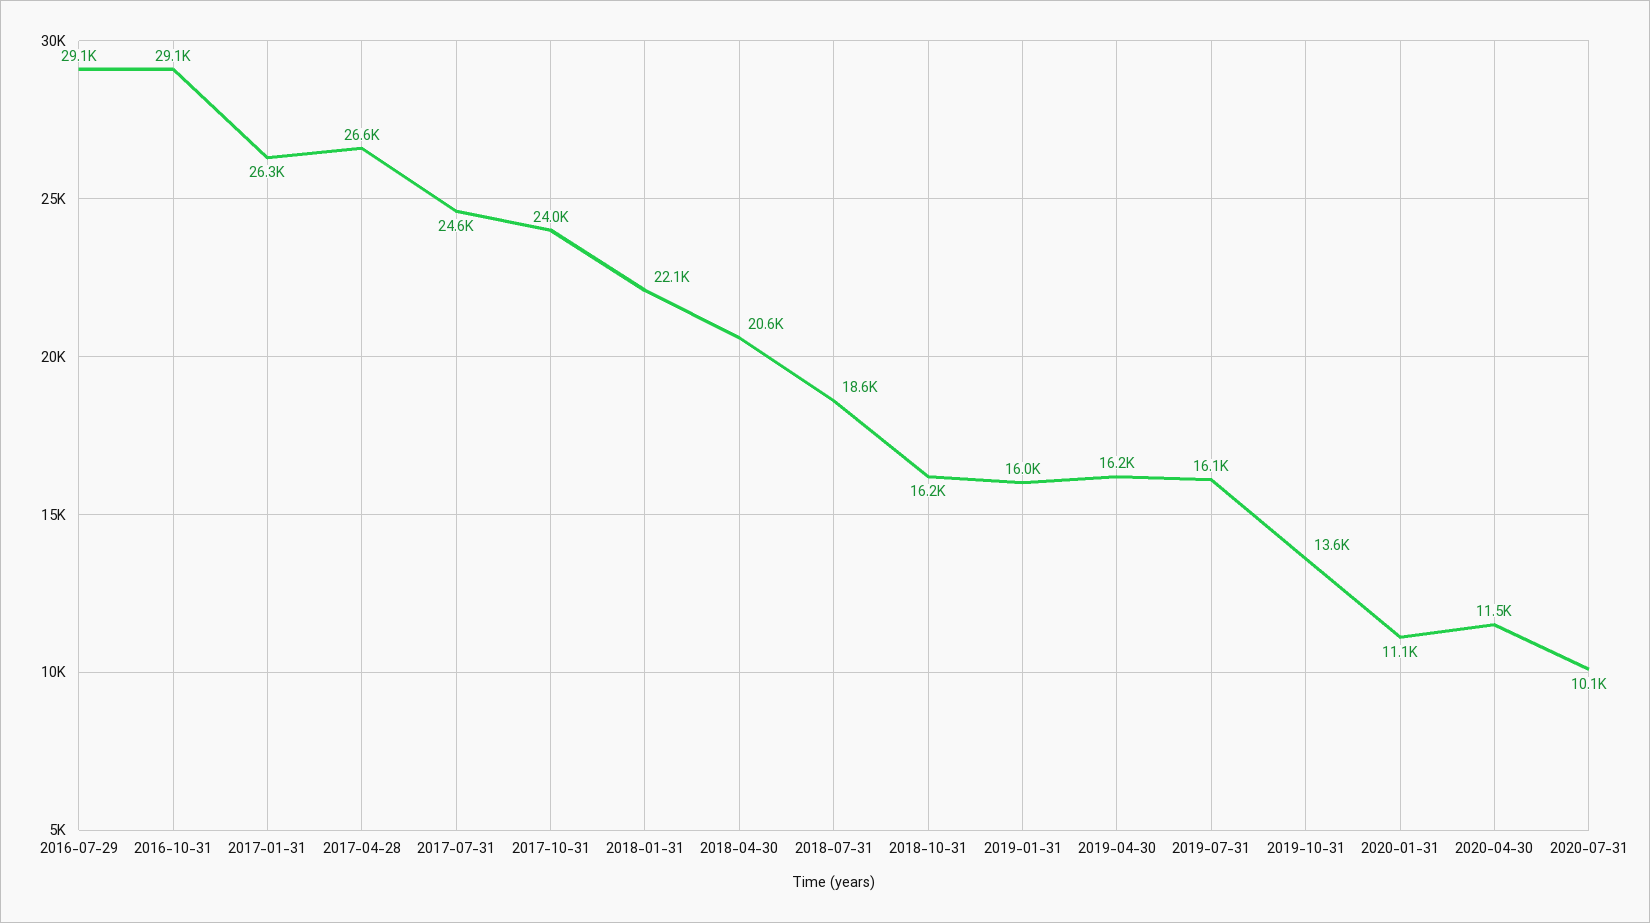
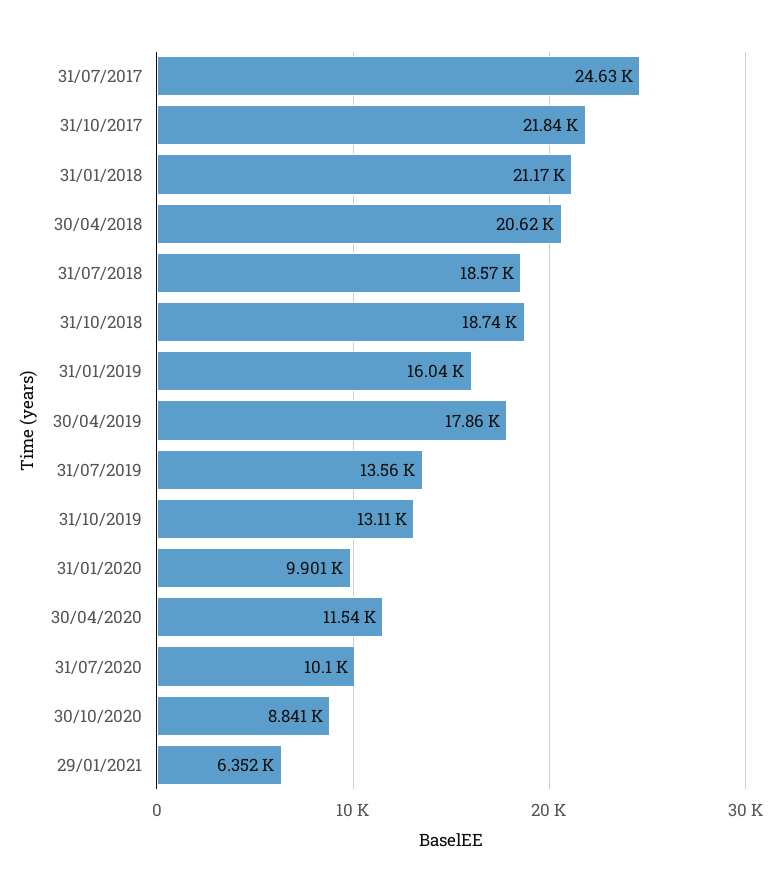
2016-07-29: 29100 -> none
2016-10-31: 29100 -> none
2017-01-31: 26300 -> none
2017-04-28: 26600 -> none
2017-10-31: 24000 -> 21840
2018-01-31: 22100 -> 21170
2018-10-31: 16200 -> 18740
2019-04-30: 16200 -> 17860
2019-07-31: 16100 -> 13560
2019-10-31: 13600 -> 13110
2020-01-31: 11100 -> 9901
30/10/2020: none -> 8841
29/01/2021: none -> 6352

